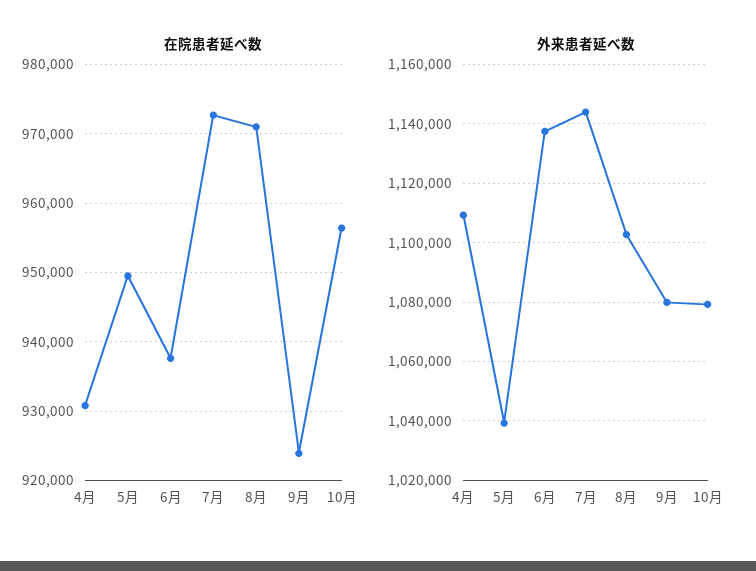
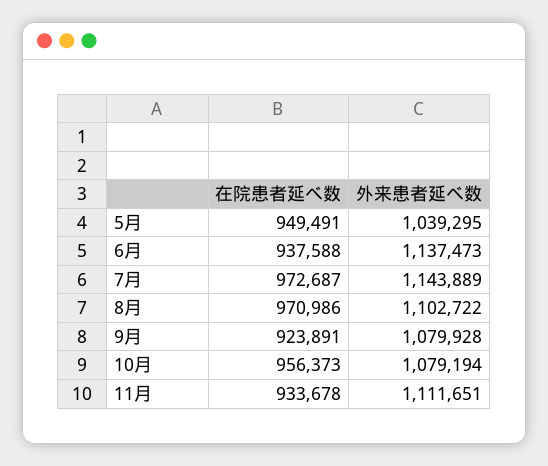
在院患者延べ数, 4月: 931000 -> none
外来患者延べ数, 4月: 1110000 -> none
在院患者延べ数, 11月: none -> 933678
外来患者延べ数, 11月: none -> 1111651

